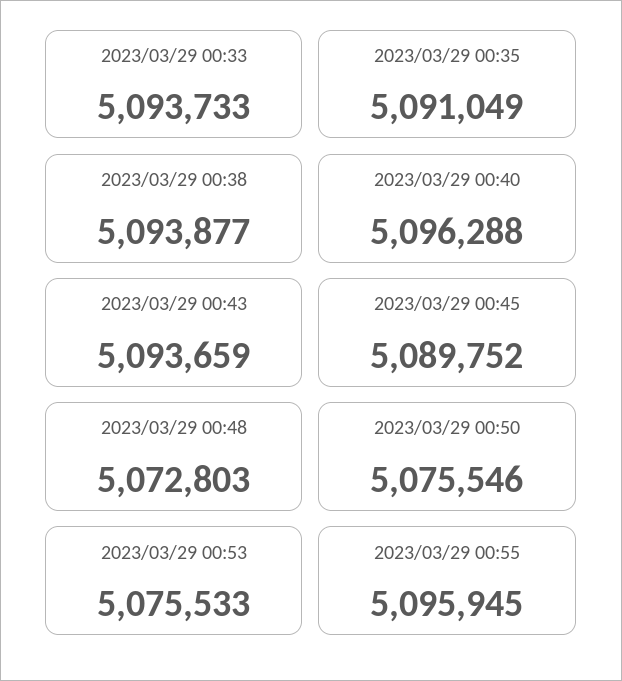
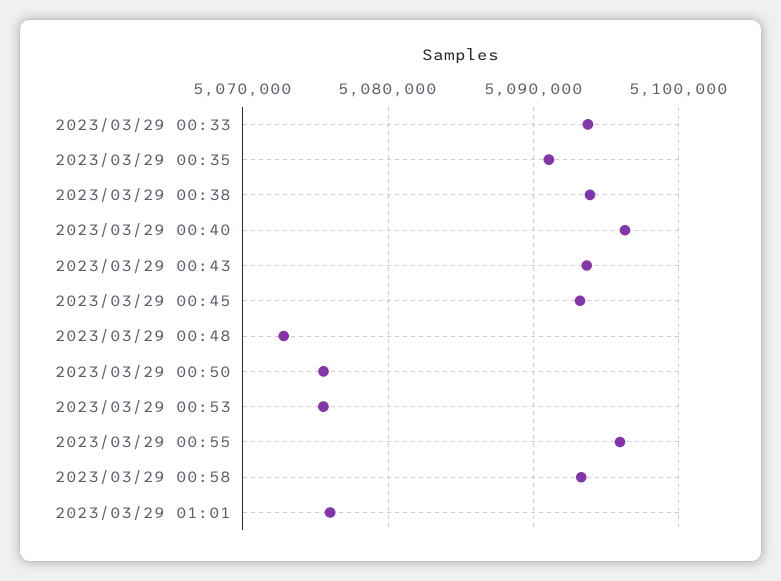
2023/03/29 00:45: 5089752 -> 5093000
2023/03/29 00:58: none -> 5093000
2023/03/29 01:01: none -> 5076000

